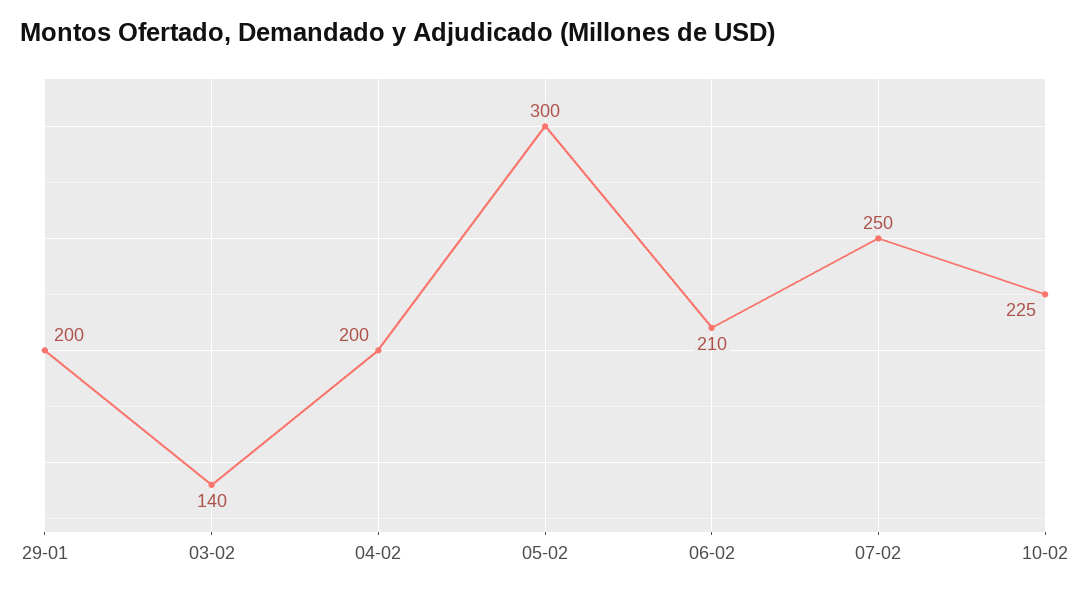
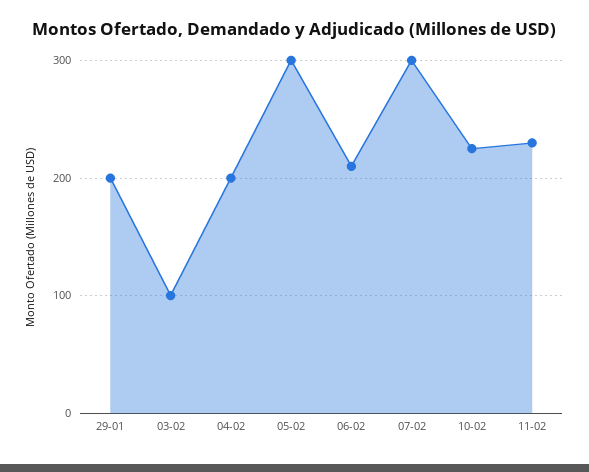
03-02: 140 -> 100
07-02: 250 -> 300
11-02: none -> 230

